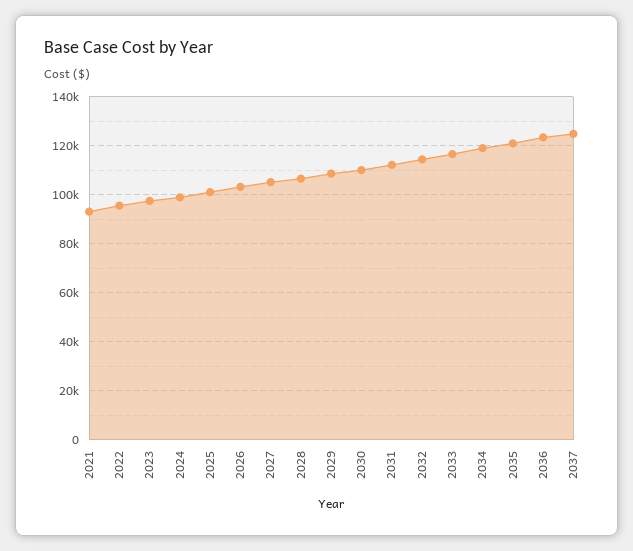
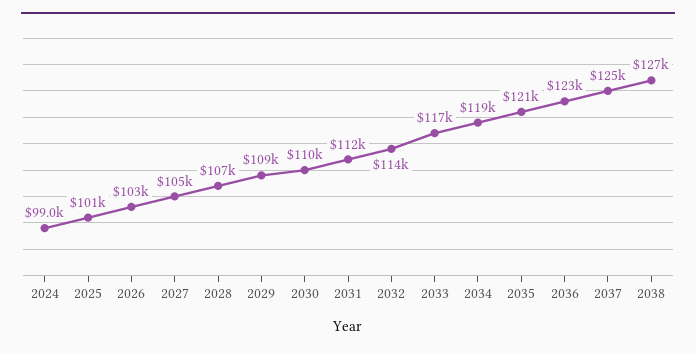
2021: 92500 -> none
2022: 95000 -> none
2023: 97500 -> none
2038: none -> 127000

